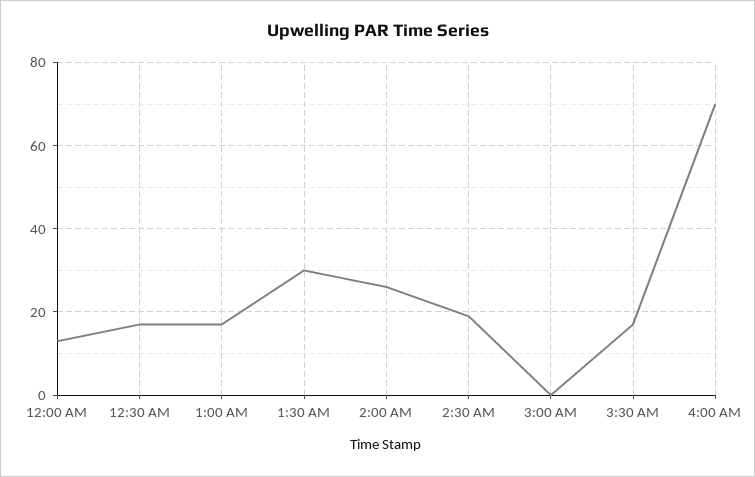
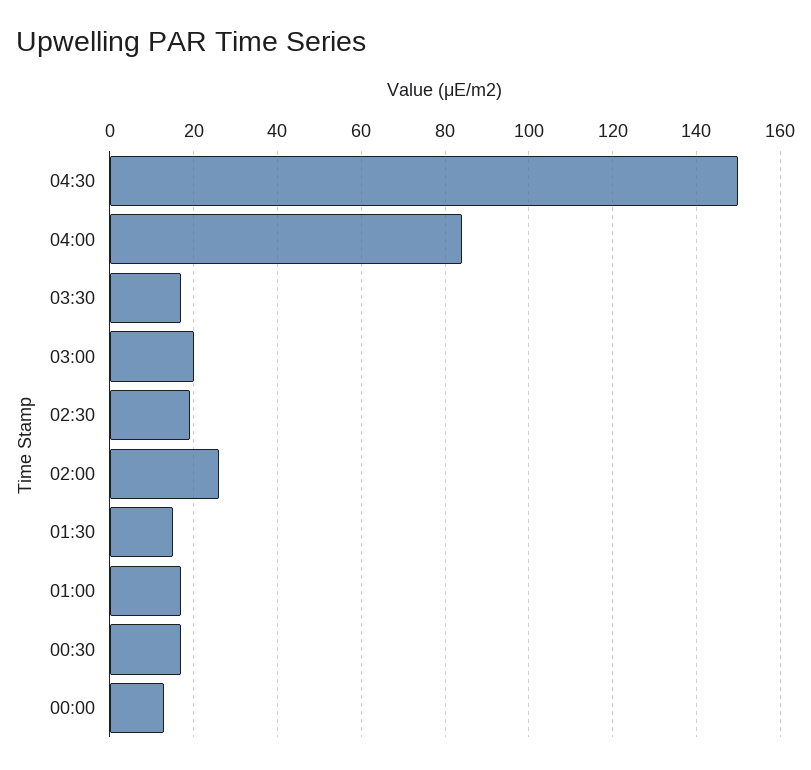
1:30 AM: 30 -> 15
3:00 AM: 0 -> 20
4:00 AM: 70 -> 85
04:30: none -> 150

